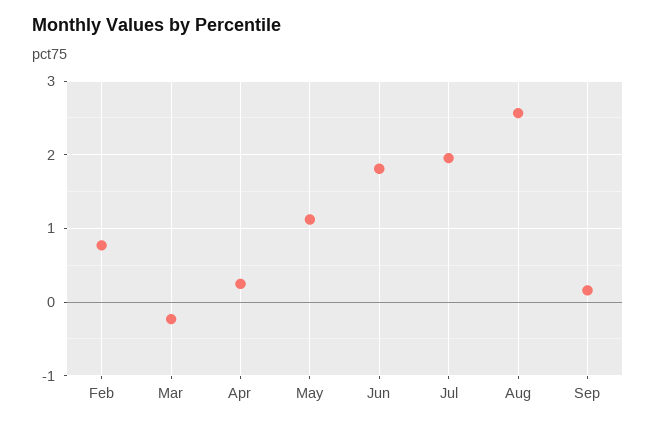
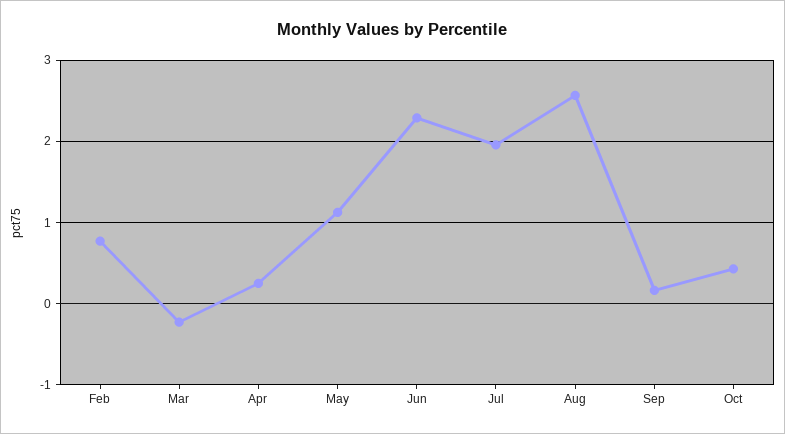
Jun: 1.8 -> 2.3
Oct: none -> 0.4

